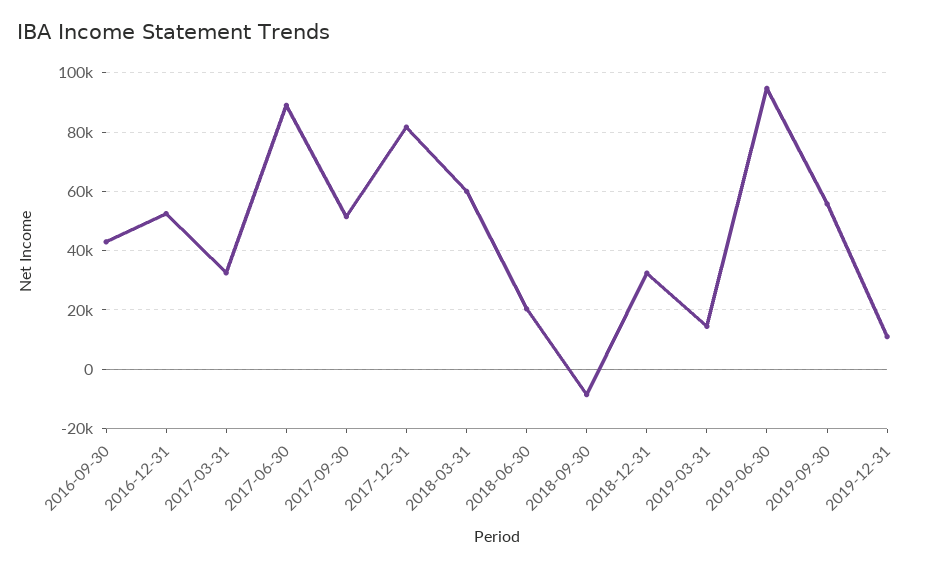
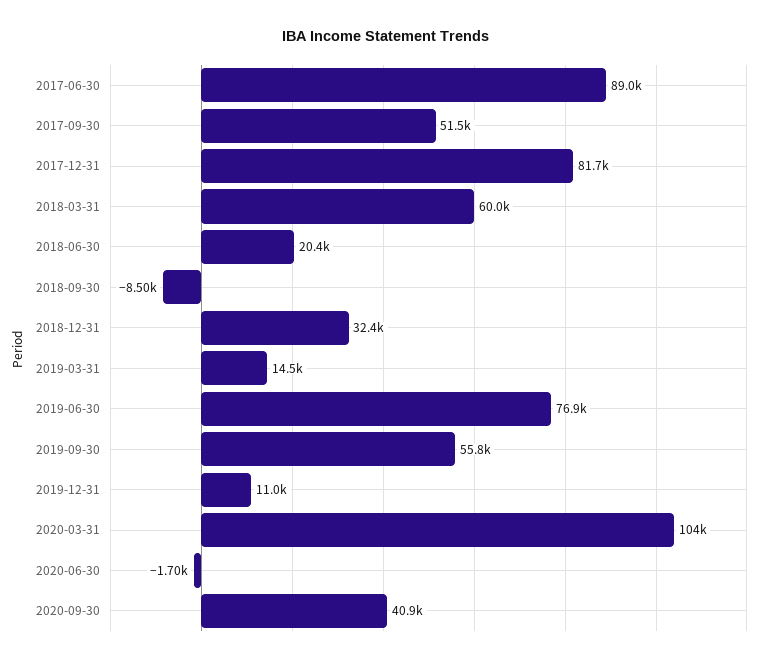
2016-09-30: 42500 -> none
2016-12-31: 52500 -> none
2017-03-31: 32500 -> none
2019-06-30: 95000 -> 76900
2020-03-31: none -> 104000
2020-06-30: none -> -1700
2020-09-30: none -> 40900

